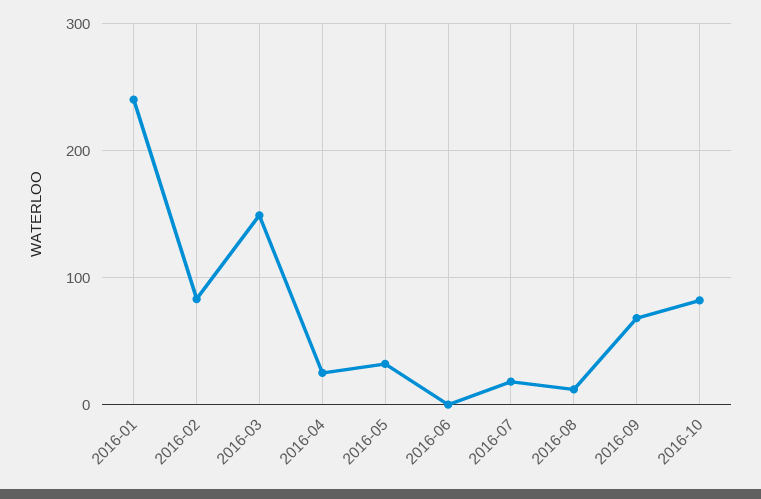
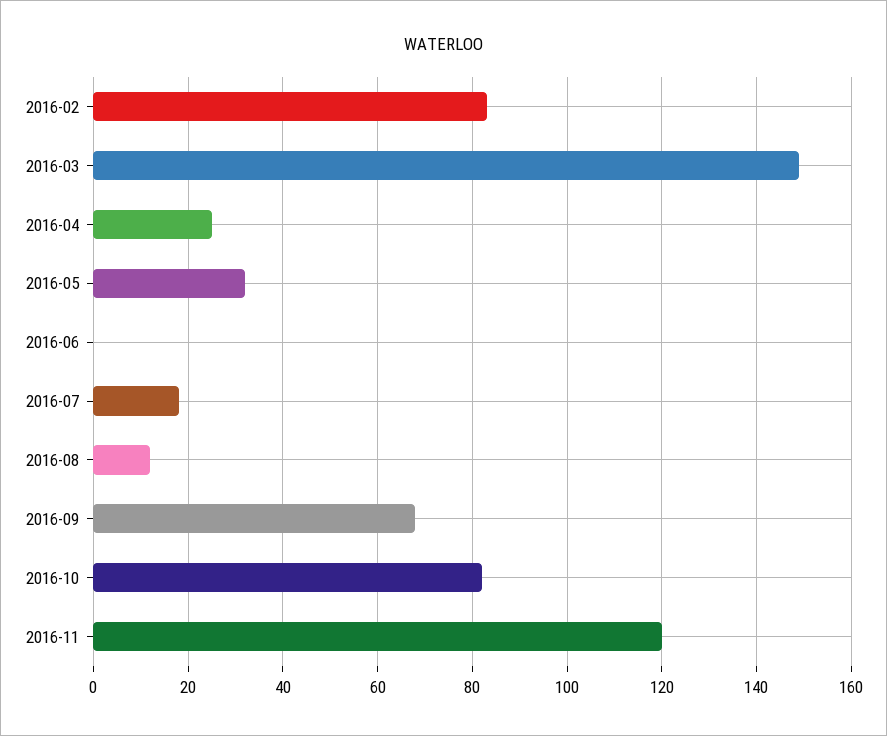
2016-01: 240 -> none
2016-11: none -> 120

